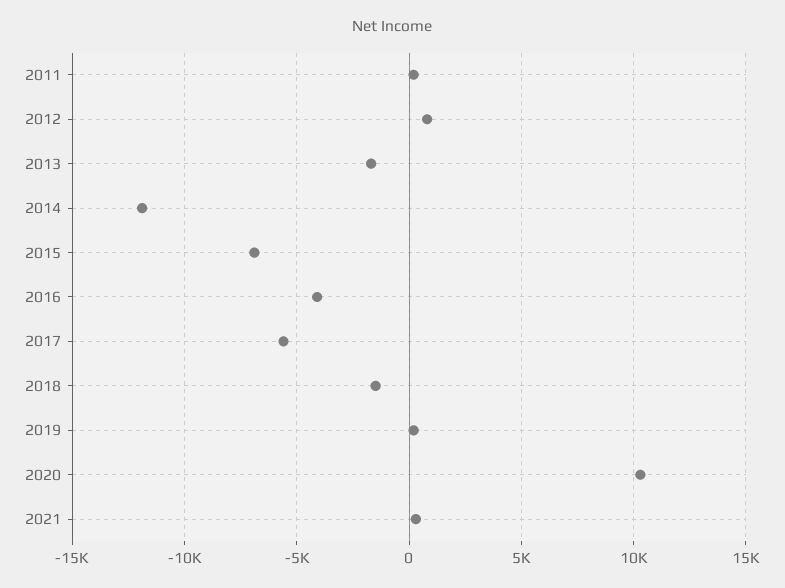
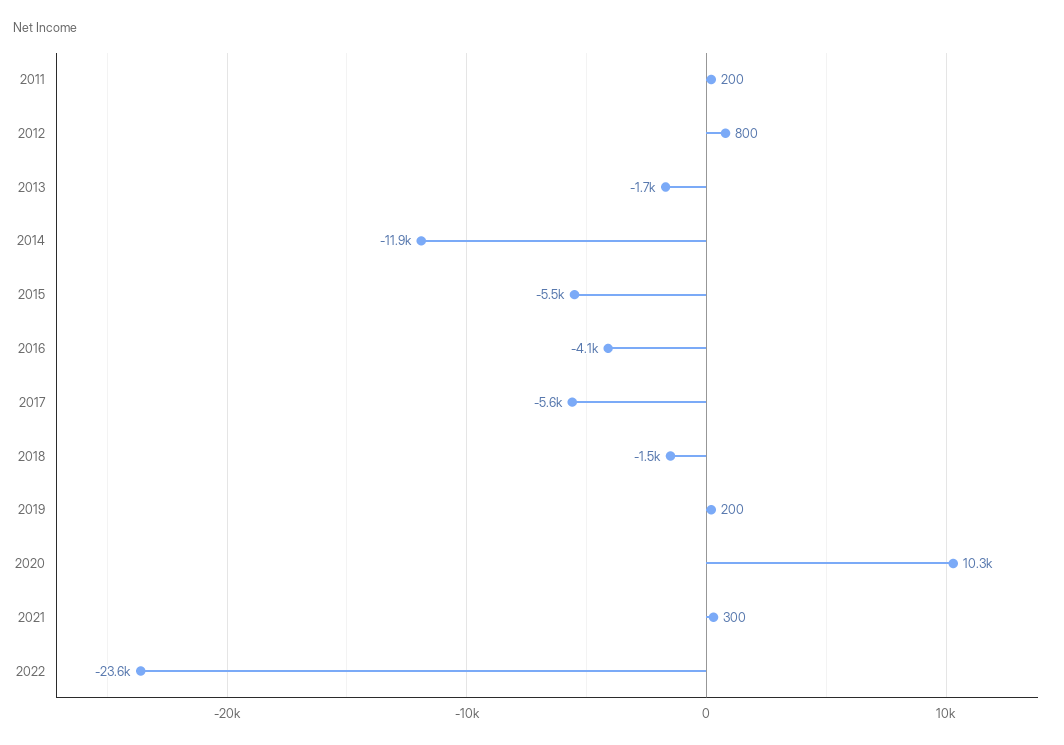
2015: -7000 -> -5500
2022: none -> -23600

